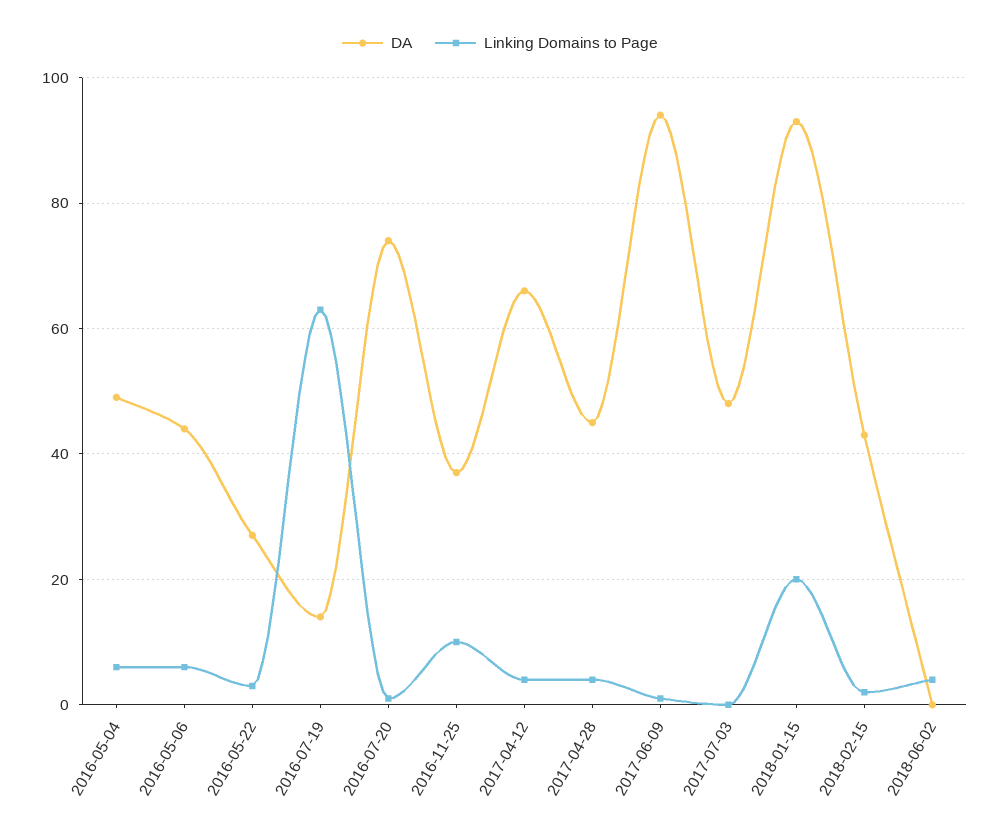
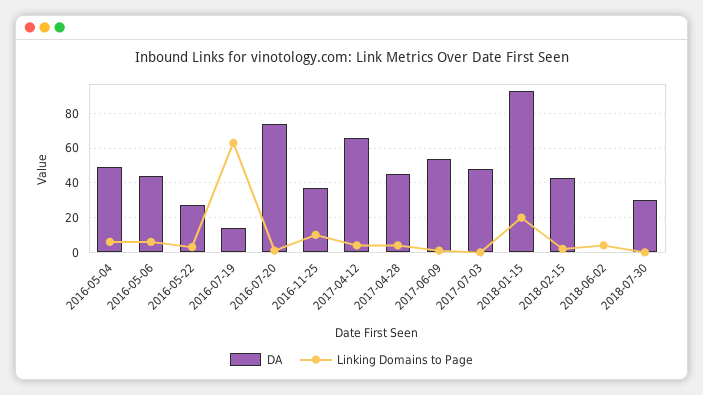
DA, 2017-06-09: 95 -> 55
DA, 2018-07-30: none -> 30
Linking Domains to Page, 2018-07-30: none -> 0

